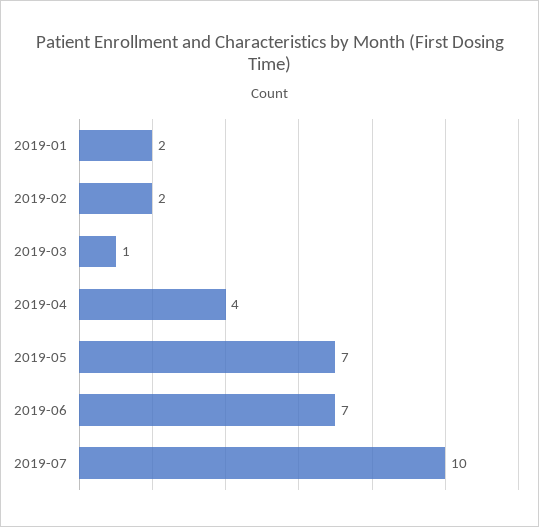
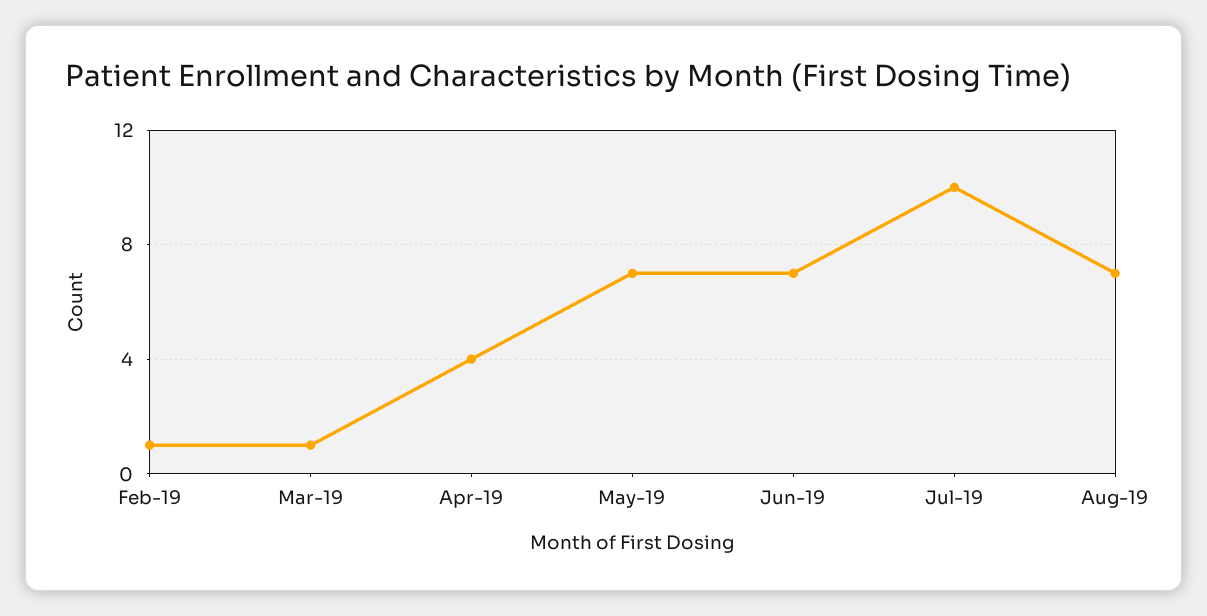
2019-01: 2 -> none
2019-02: 2 -> 1
Aug-19: none -> 7

